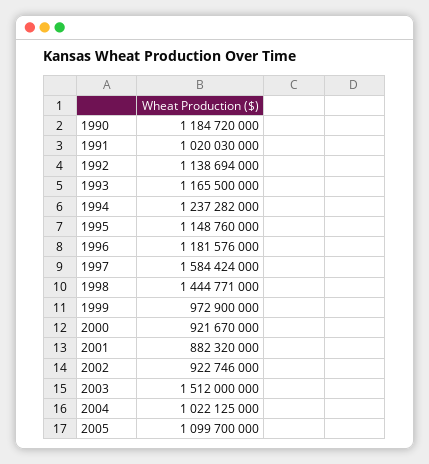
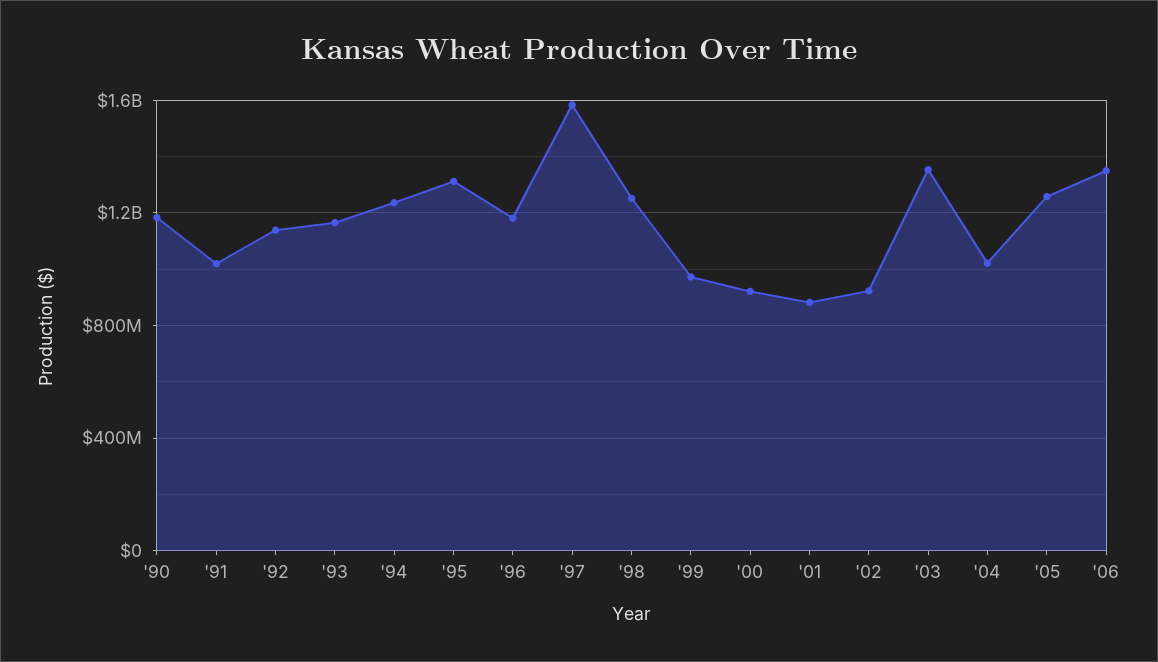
1995: 1148760000 -> 1300000000
1998: 1444771000 -> 1250000000
2003: 1512000000 -> 1350000000
2005: 1099700000 -> 1250000000
'06: none -> 1350000000

